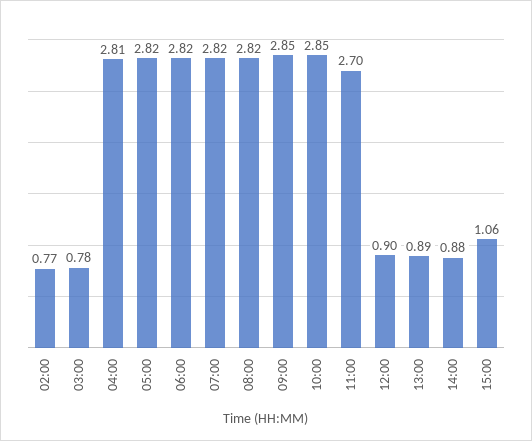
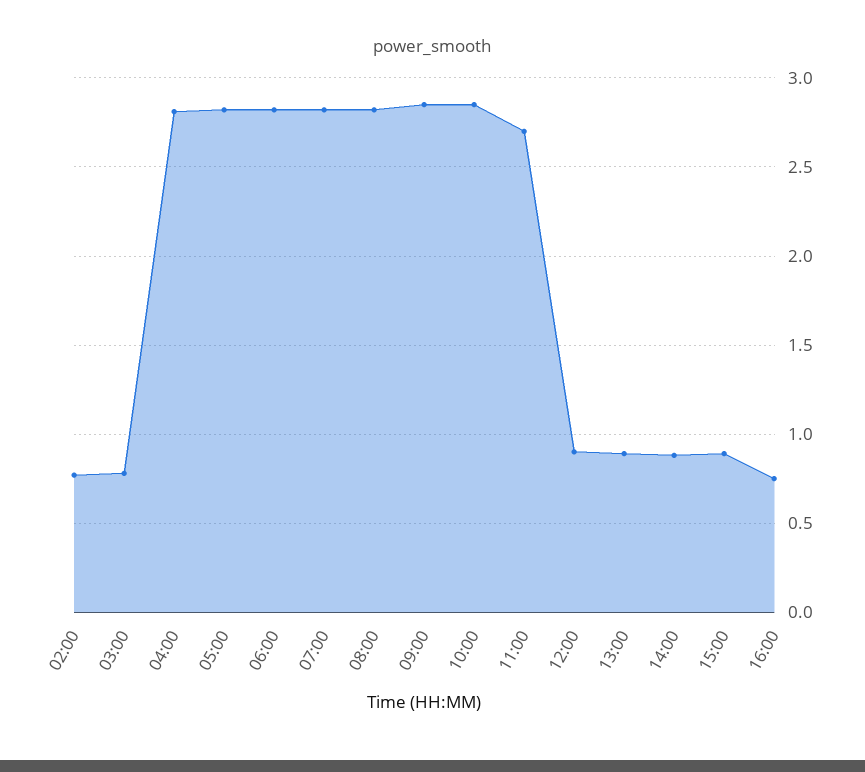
15:00: 1.06 -> 0.9
16:00: none -> 0.75

